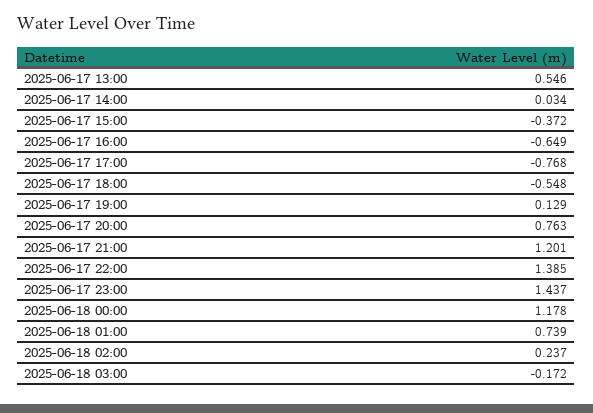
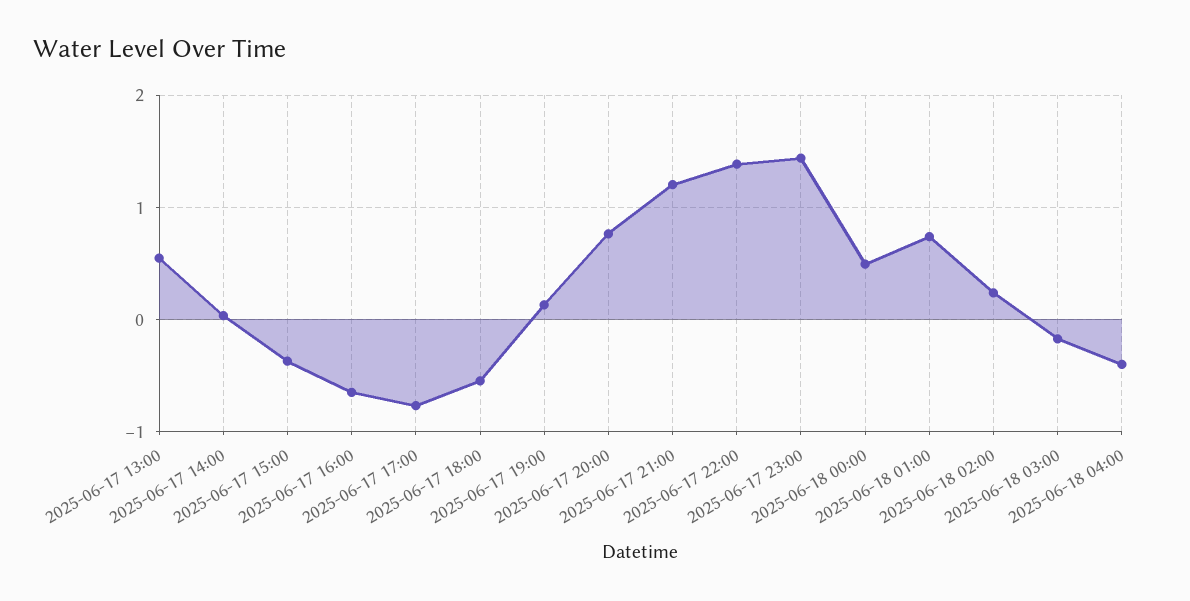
2025-06-18 00:00: 1.178 -> 0.5
2025-06-18 04:00: none -> -0.4

